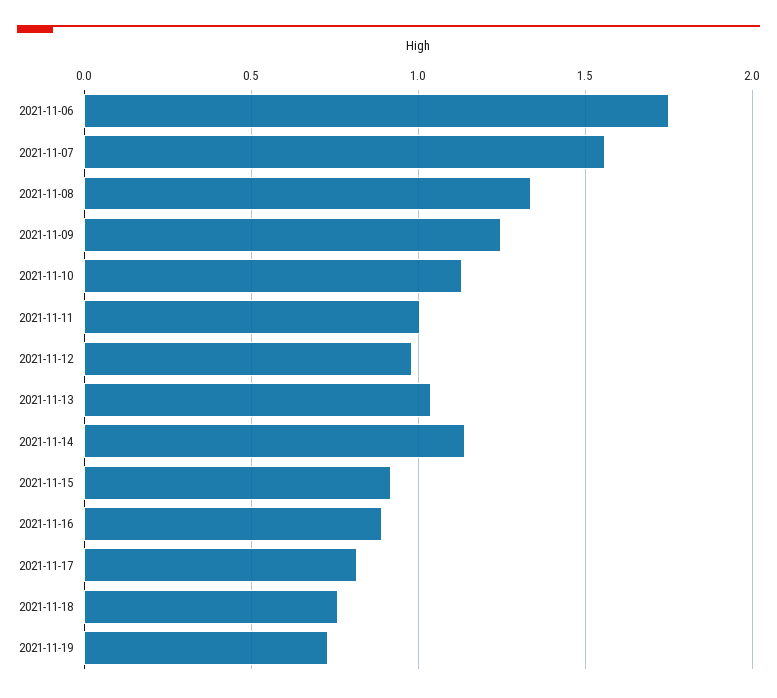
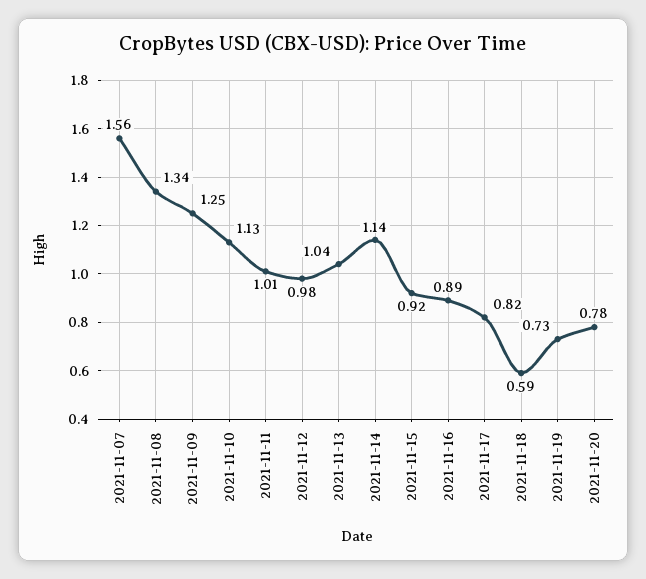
2021-11-06: 1.75 -> none
2021-11-18: 0.75 -> 0.59
2021-11-20: none -> 0.78

